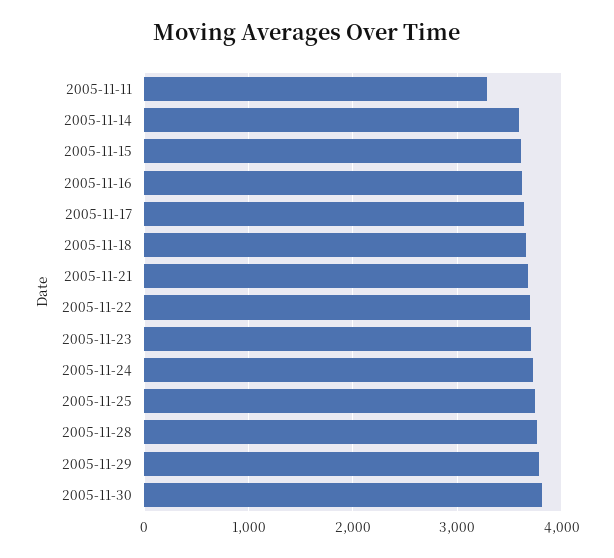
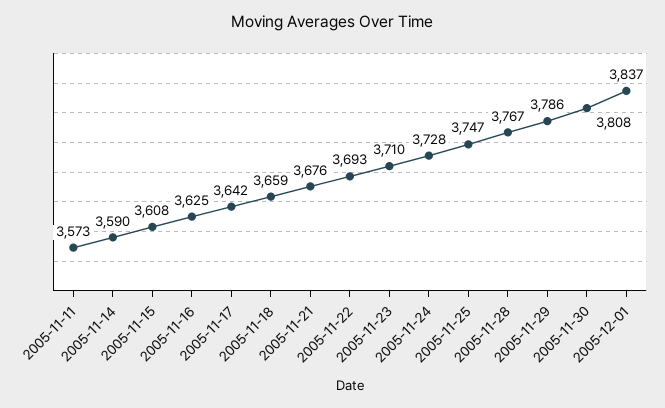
2005-11-11: 3300 -> 3573
2005-12-01: none -> 3837

